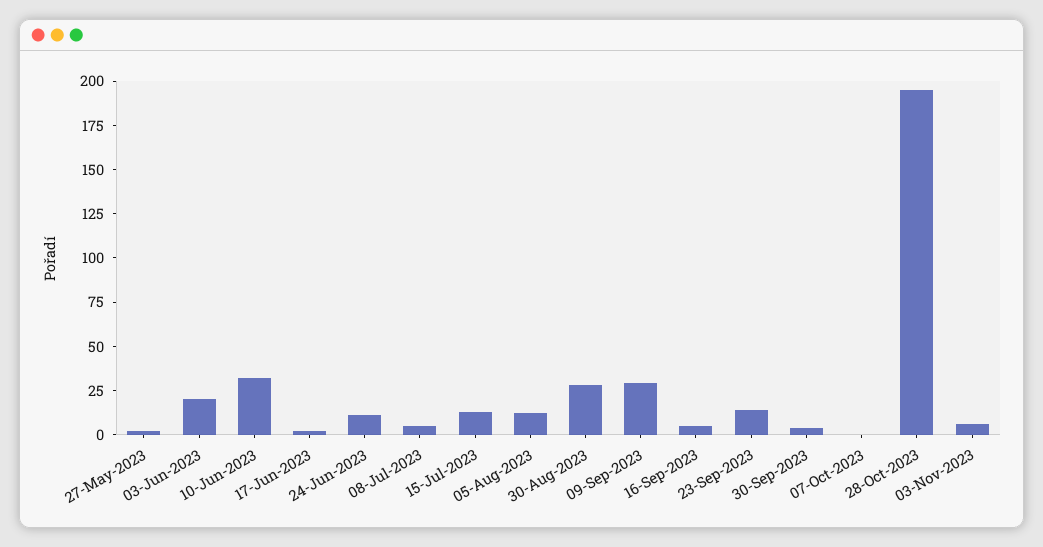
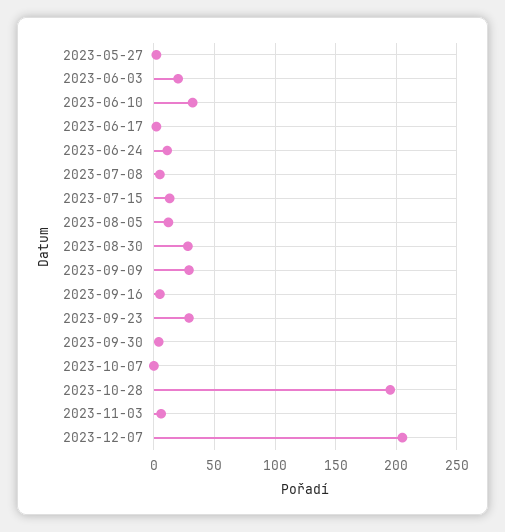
23-Sep-2023: 15 -> 30
2023-12-07: none -> 205

